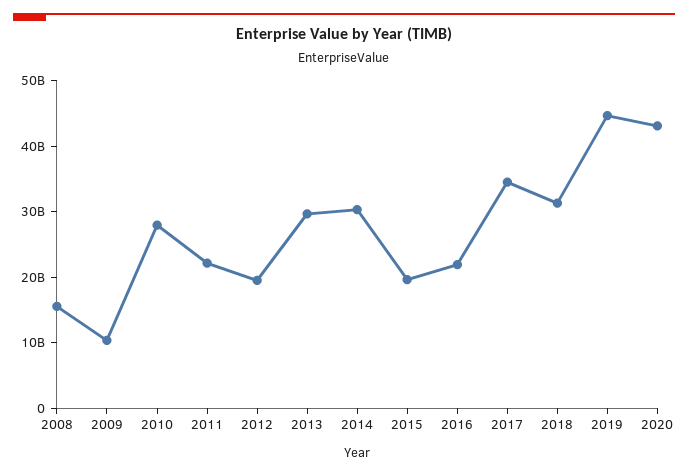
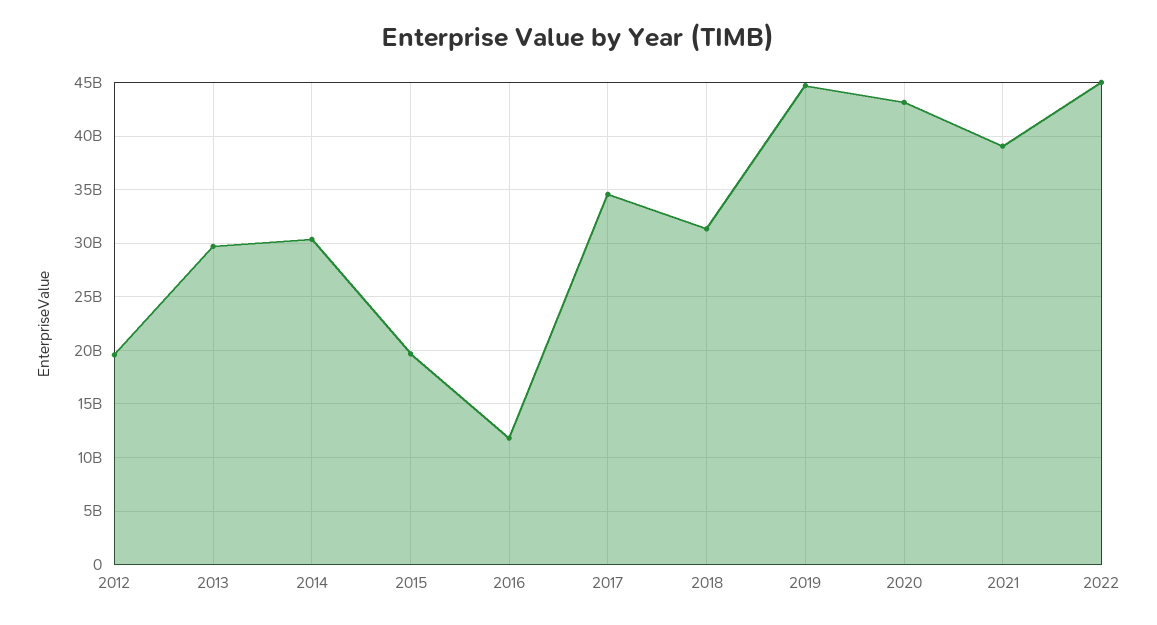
2008: 16000000000 -> none
2009: 10000000000 -> none
2010: 28000000000 -> none
2011: 22000000000 -> none
2016: 22000000000 -> 12000000000
2021: none -> 39000000000
2022: none -> 45000000000

